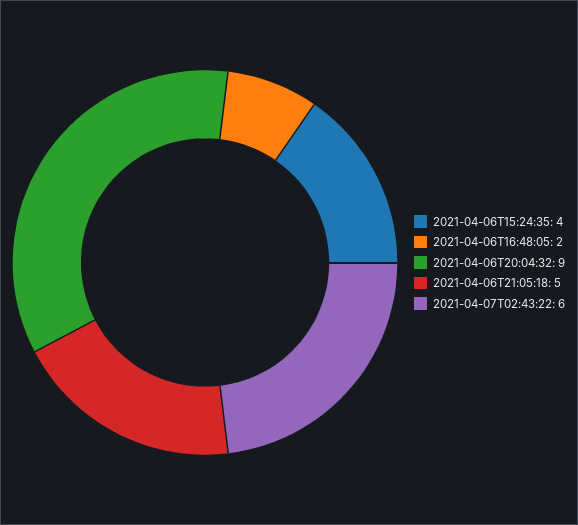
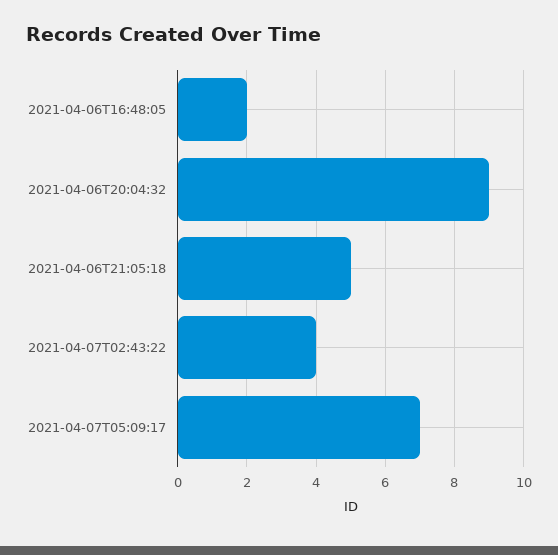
2021-04-06T15:24:35: 4 -> none
2021-04-07T02:43:22: 6 -> 4
2021-04-07T05:09:17: none -> 7

